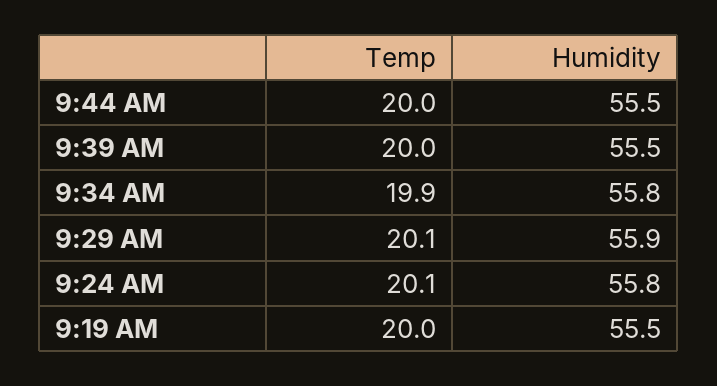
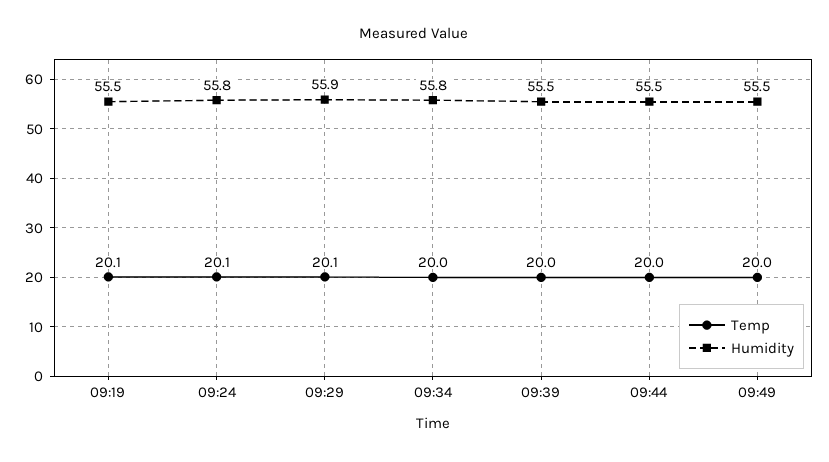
Temp, 9:34 AM: 19.9 -> 20
Temp, 9:19 AM: 20 -> 20.1
Temp, 09:49: none -> 20
Humidity, 09:49: none -> 55.5

